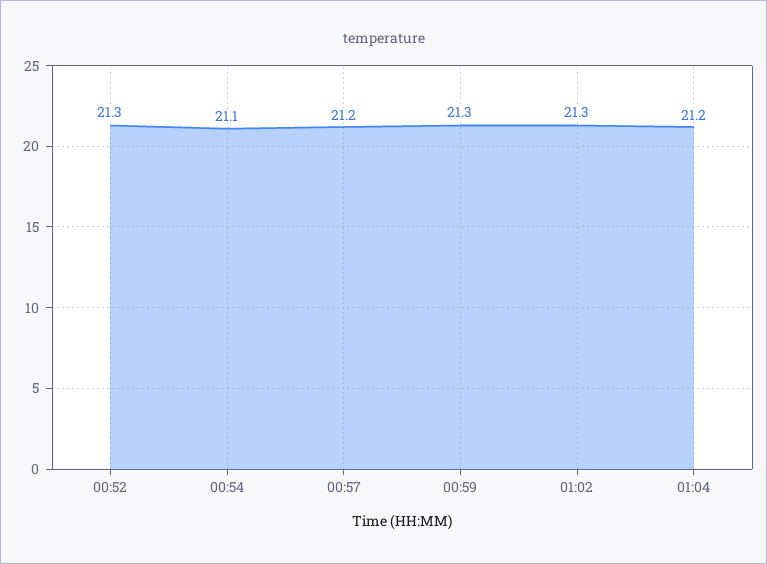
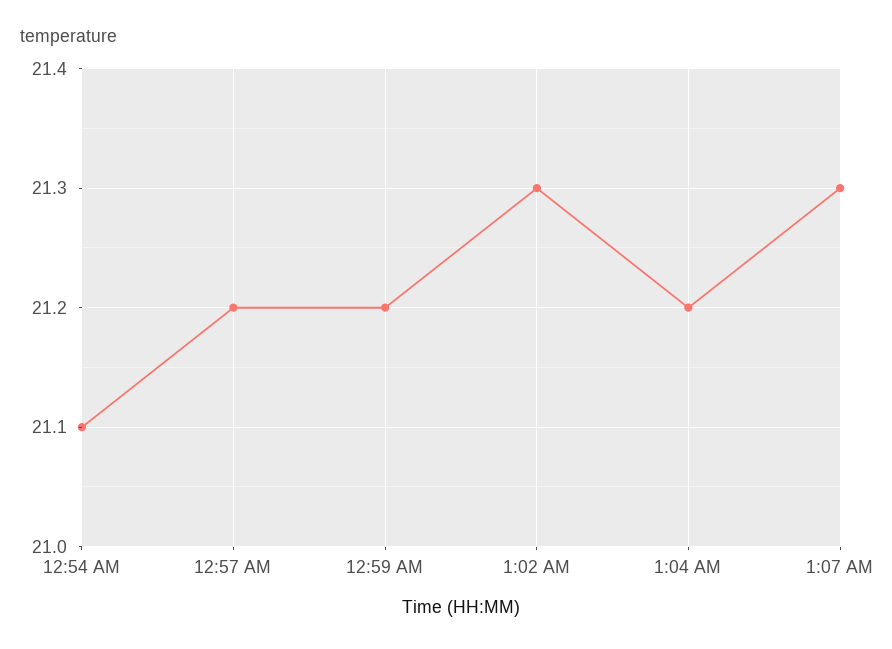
00:52: 21.3 -> none
00:59: 21.3 -> 21.2
1:07 AM: none -> 21.3

